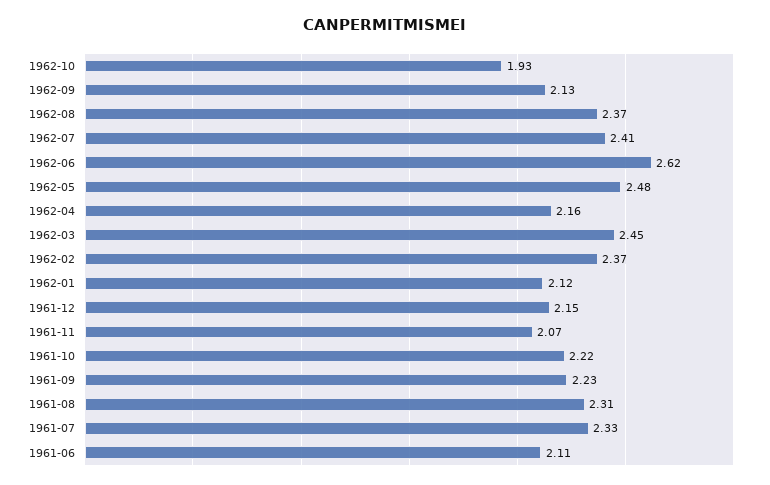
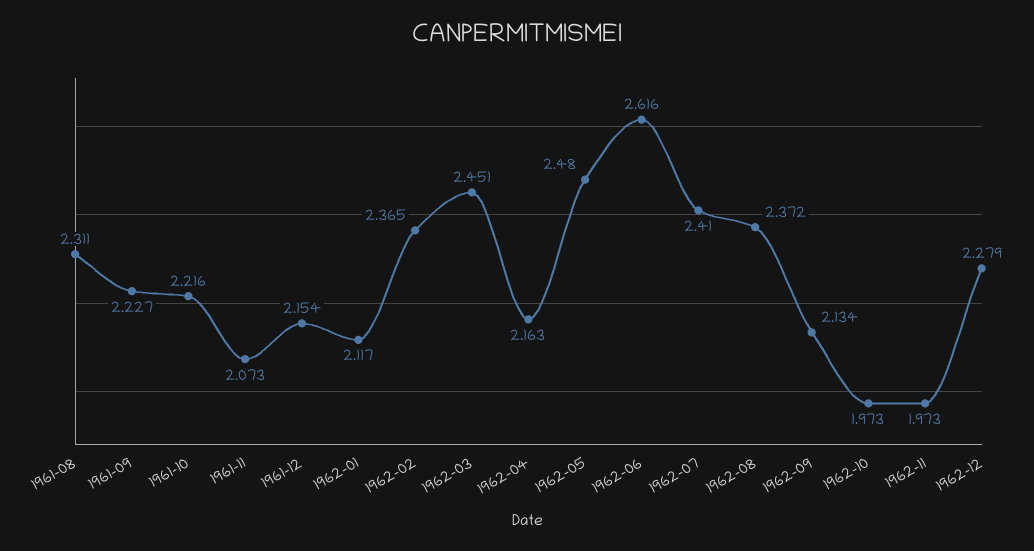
1962-10: 1.93 -> 1.973
1961-07: 2.33 -> none
1961-06: 2.11 -> none
1962-11: none -> 1.973
1962-12: none -> 2.279

